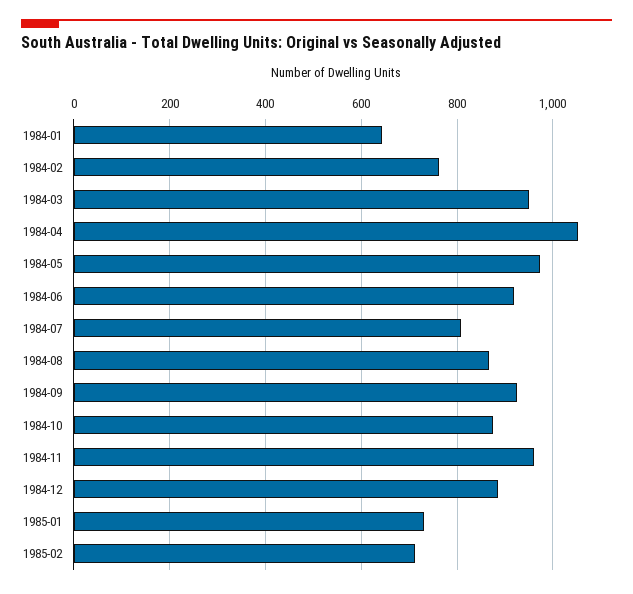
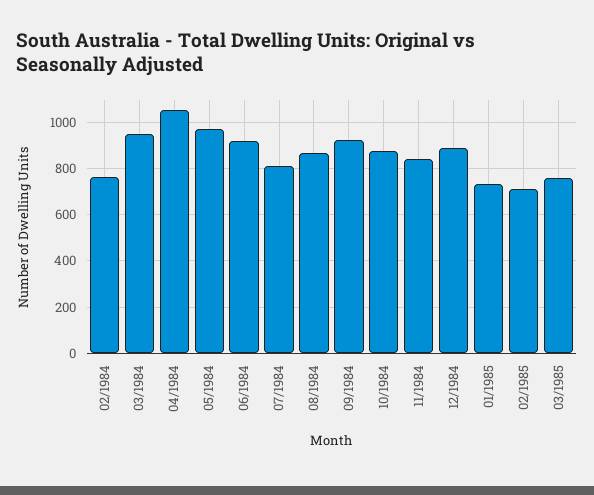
1984-01: 640 -> none
1984-11: 960 -> 850
03/1985: none -> 750

